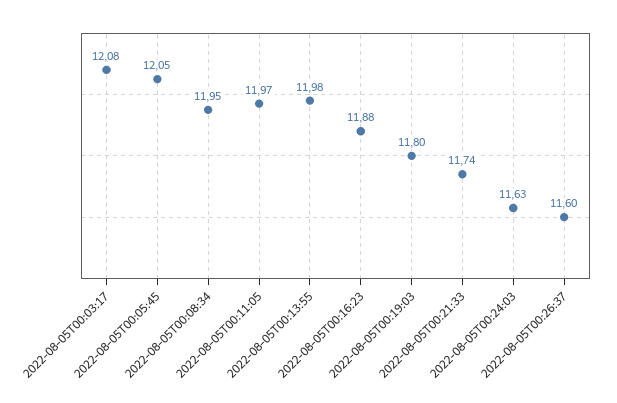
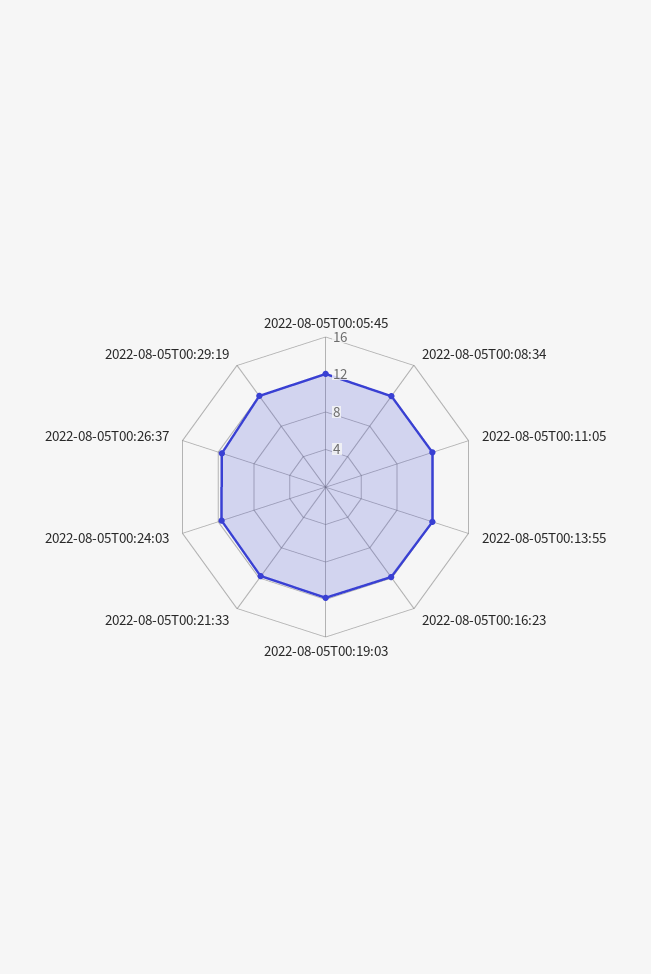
2022-08-05T00:03:17: 12.08 -> none
2022-08-05T00:29:19: none -> 12

